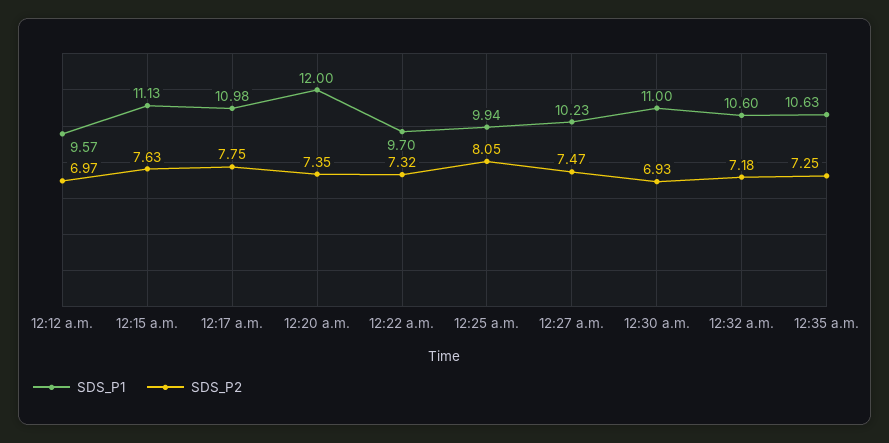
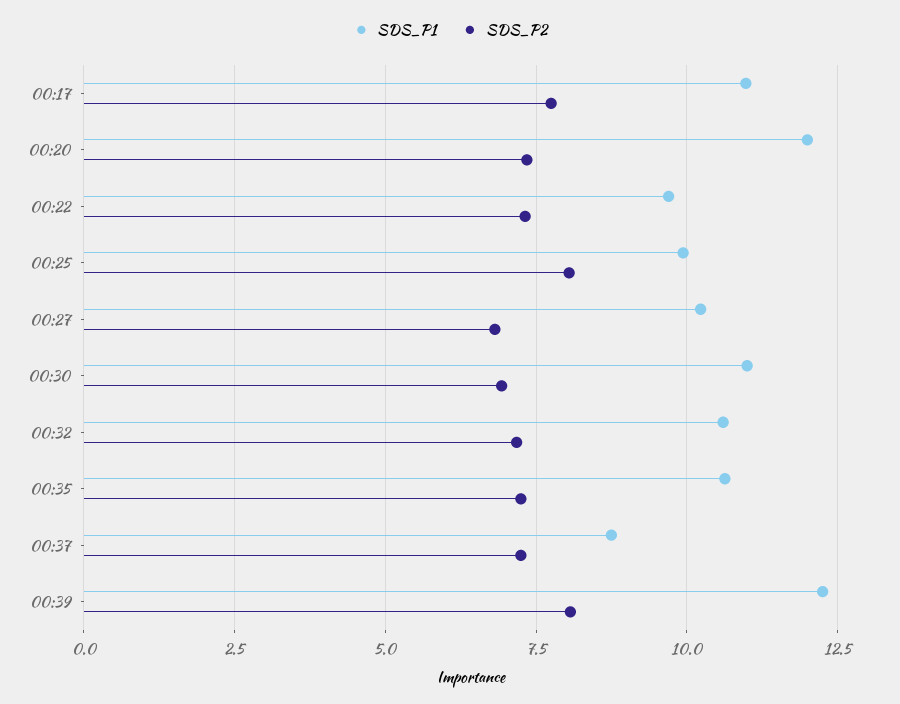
SDS_P1, 12:12 a.m.: 9.57 -> none
SDS_P2, 12:12 a.m.: 6.97 -> none
SDS_P1, 12:15 a.m.: 11.13 -> none
SDS_P2, 12:15 a.m.: 7.63 -> none
SDS_P2, 12:27 a.m.: 7.47 -> 6.75
SDS_P1, 00:37: none -> 8.75
SDS_P2, 00:37: none -> 7.25
SDS_P1, 00:39: none -> 12.25
SDS_P2, 00:39: none -> 8

